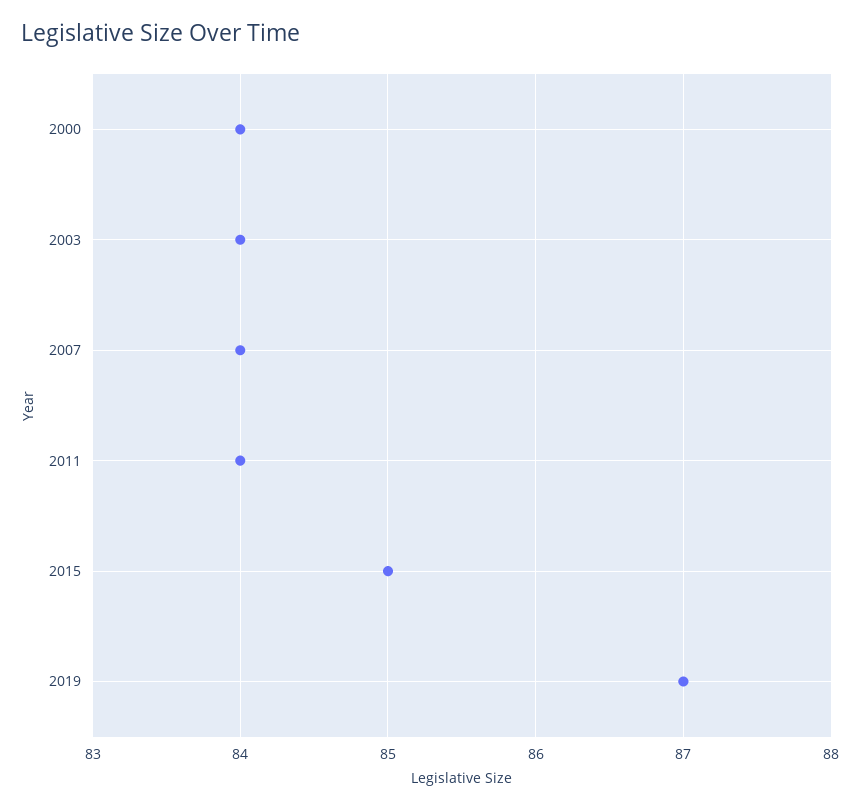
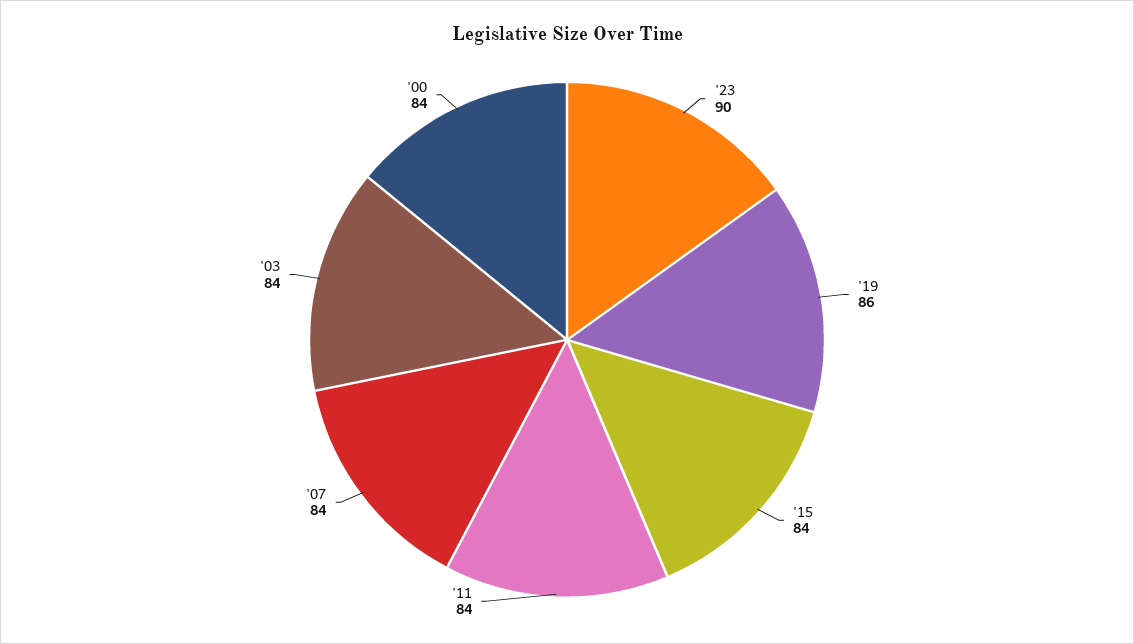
2015: 85 -> 84
2019: 87 -> 86
'23: none -> 90

